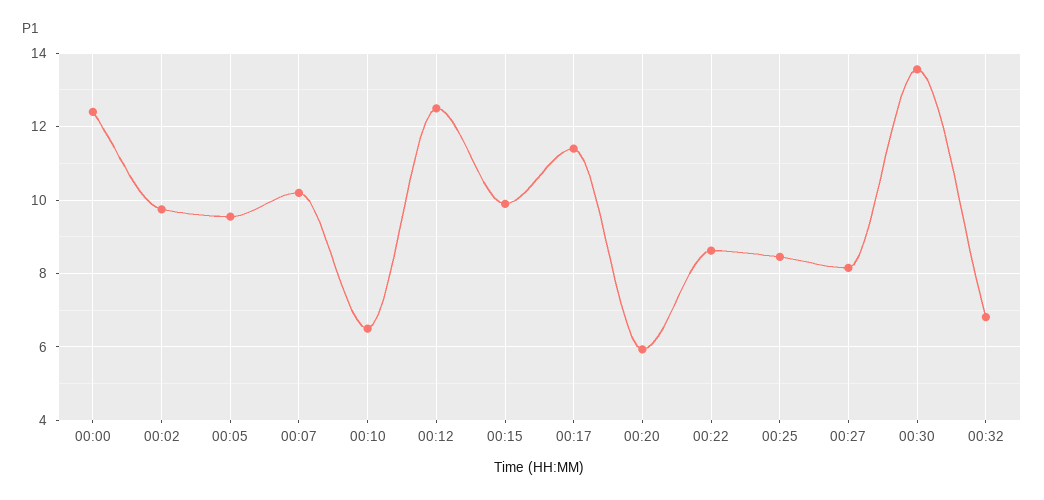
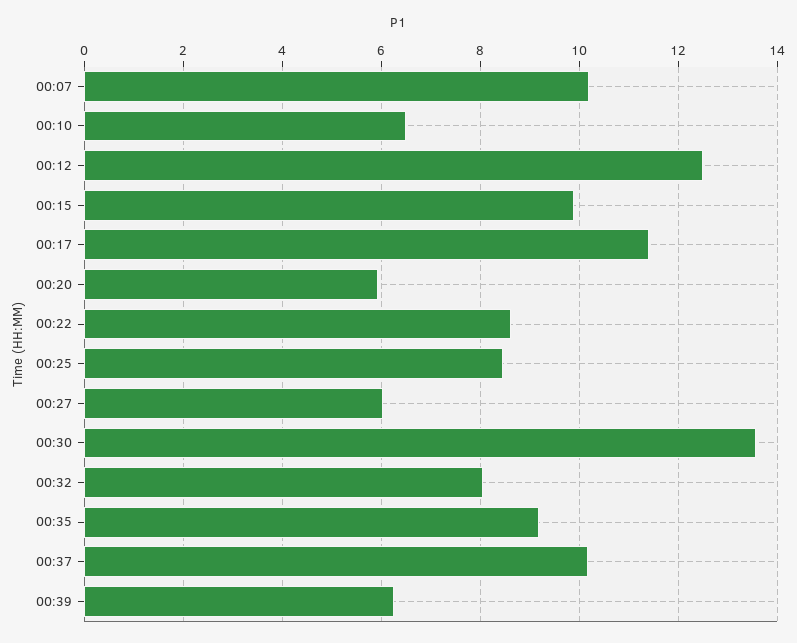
00:00: 12.4 -> none
00:02: 9.8 -> none
00:05: 9.6 -> none
00:27: 8.2 -> 6
00:32: 6.8 -> 8
00:35: none -> 9.2
00:37: none -> 10.2
00:39: none -> 6.2

